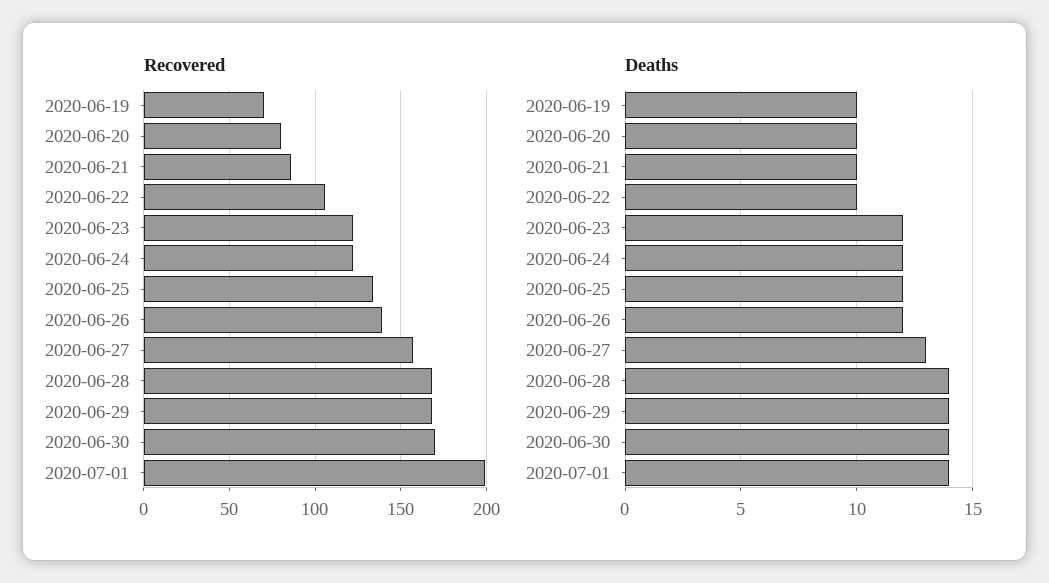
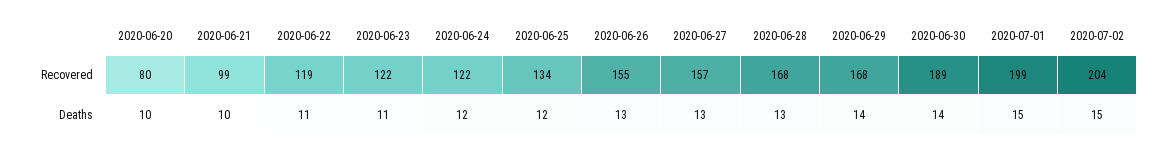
Recovered, 2020-06-19: 70 -> none
Recovered, 2020-06-21: 85 -> 99
Recovered, 2020-06-22: 105 -> 119
Recovered, 2020-06-26: 140 -> 155
Recovered, 2020-06-30: 170 -> 189
Deaths, 2020-06-19: 10 -> none
Deaths, 2020-06-22: 10 -> 11
Deaths, 2020-06-23: 12 -> 11
Deaths, 2020-06-26: 12 -> 13
Deaths, 2020-06-28: 14 -> 13
Deaths, 2020-07-01: 14 -> 15
Recovered, 2020-07-02: none -> 204
Deaths, 2020-07-02: none -> 15

